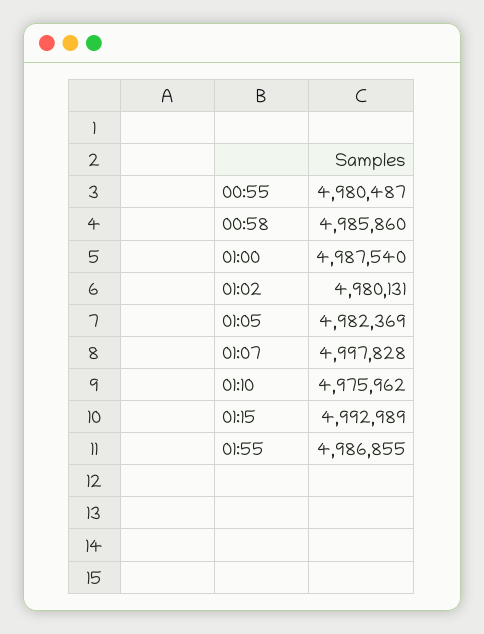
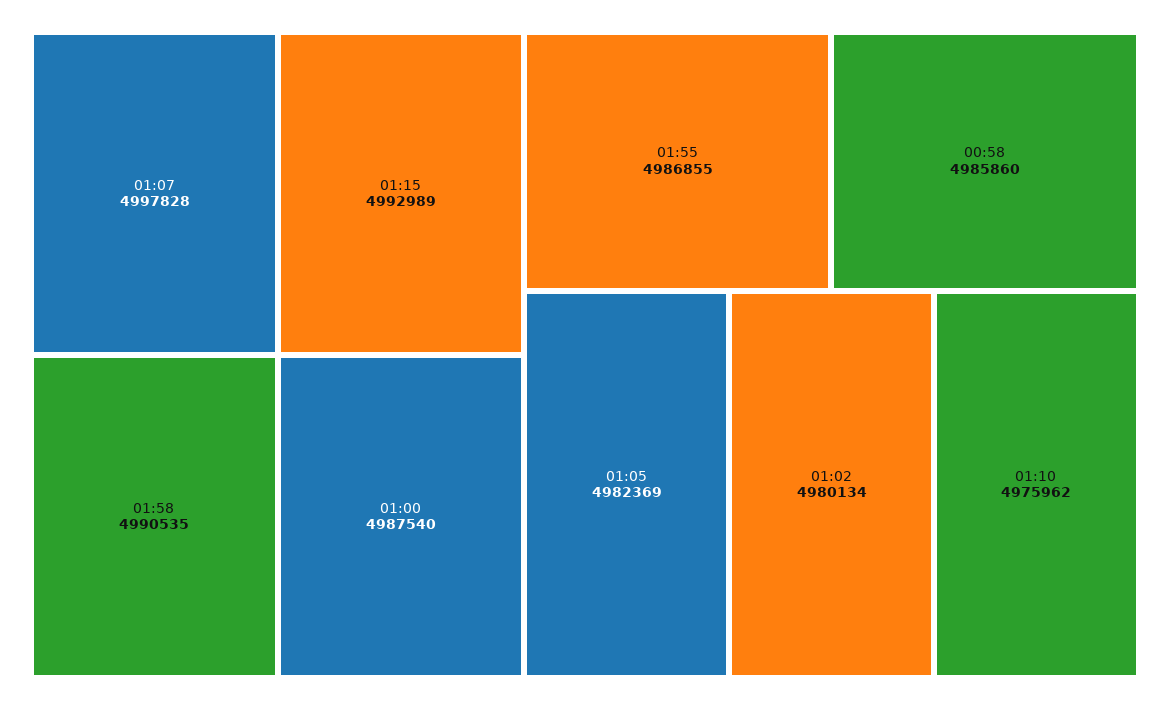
00:55: 4980487 -> none
01:02: 4980131 -> 4980134
01:58: none -> 4990535

